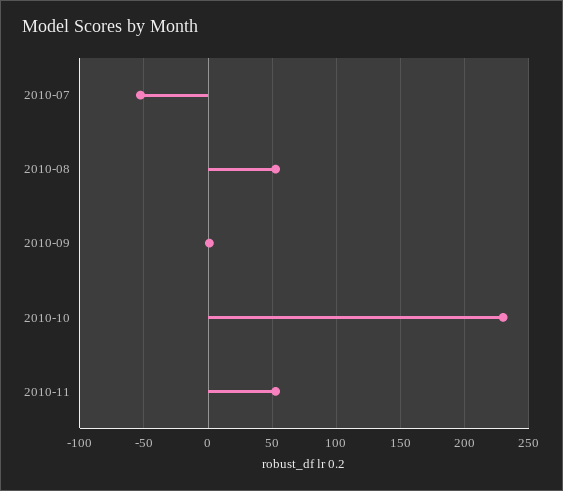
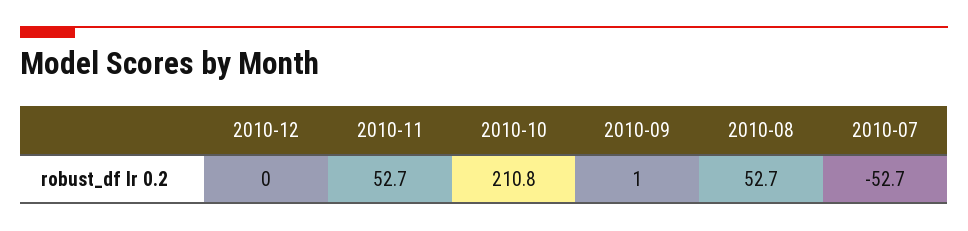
2010-10: 230 -> 210.8
2010-12: none -> 0

